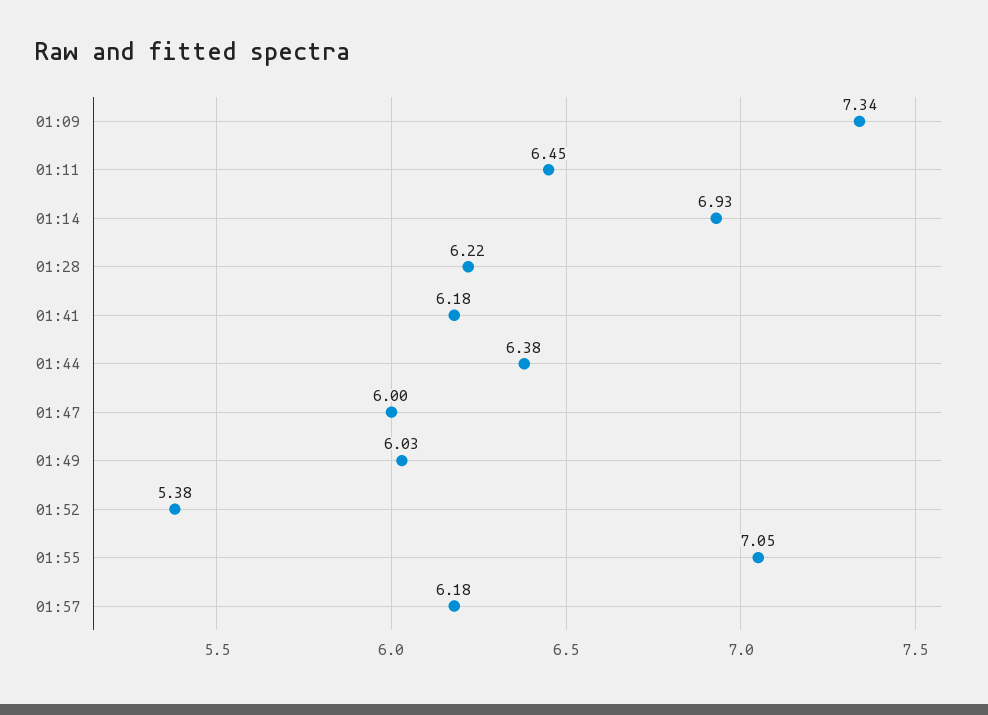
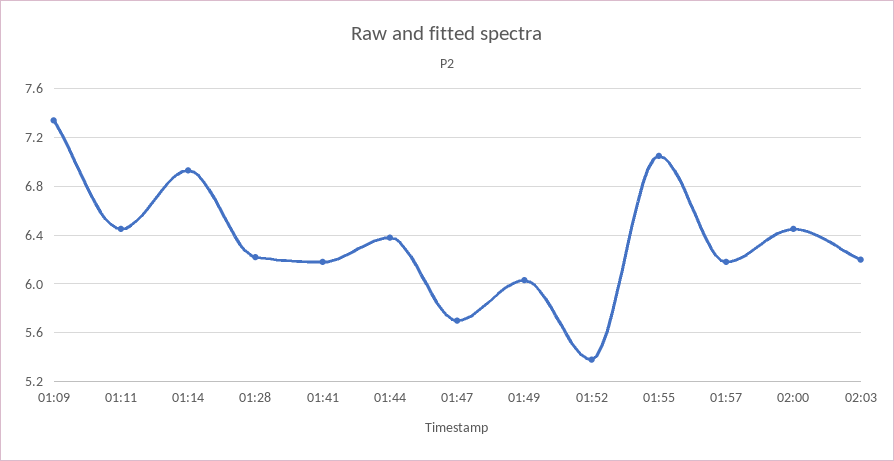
01:47: 6 -> 5.7
02:00: none -> 6.45
02:03: none -> 6.2

